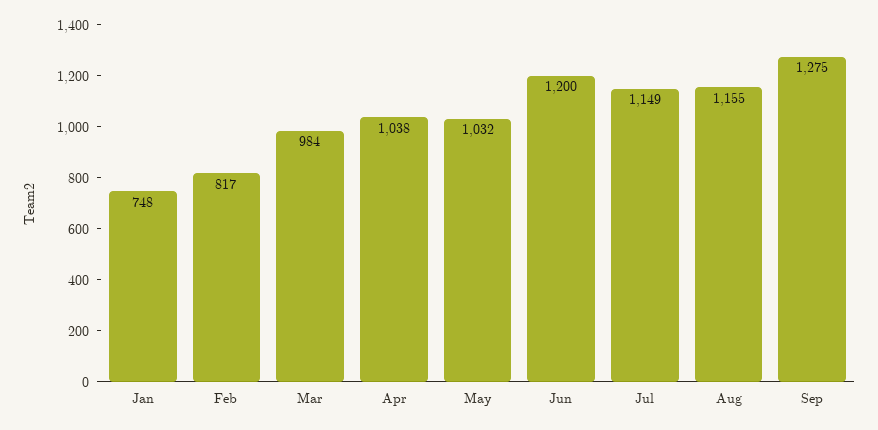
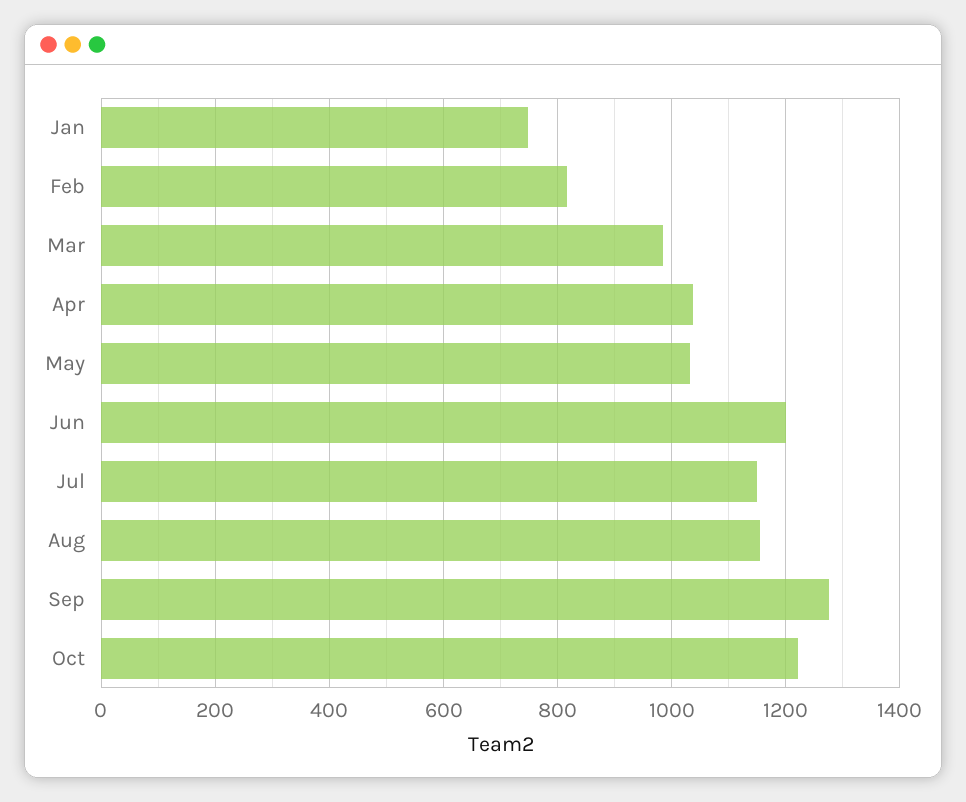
Oct: none -> 1220

